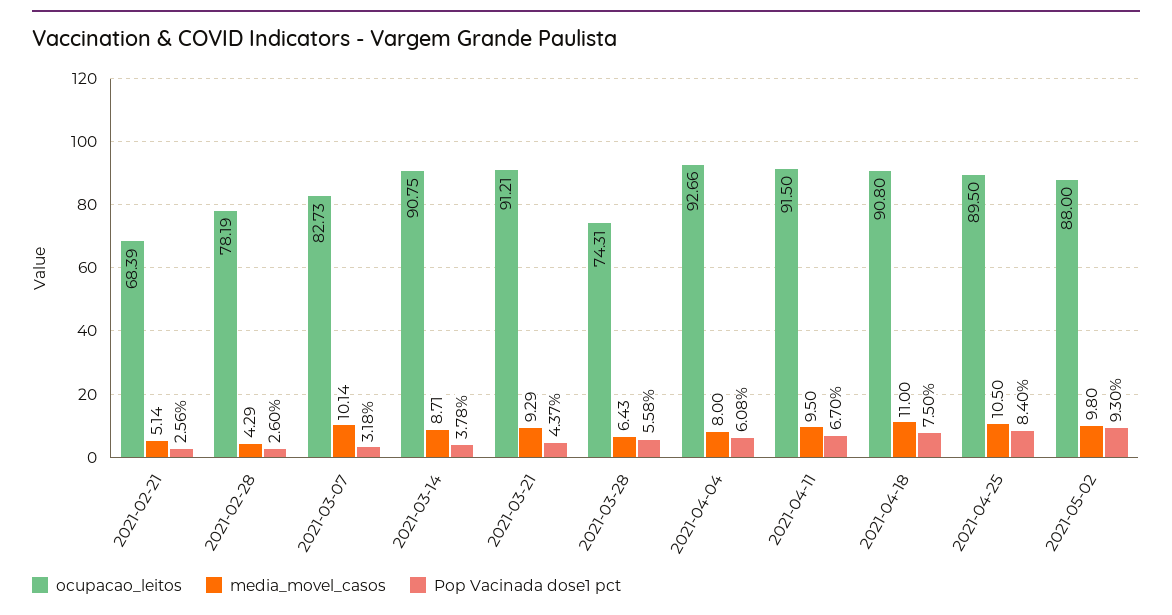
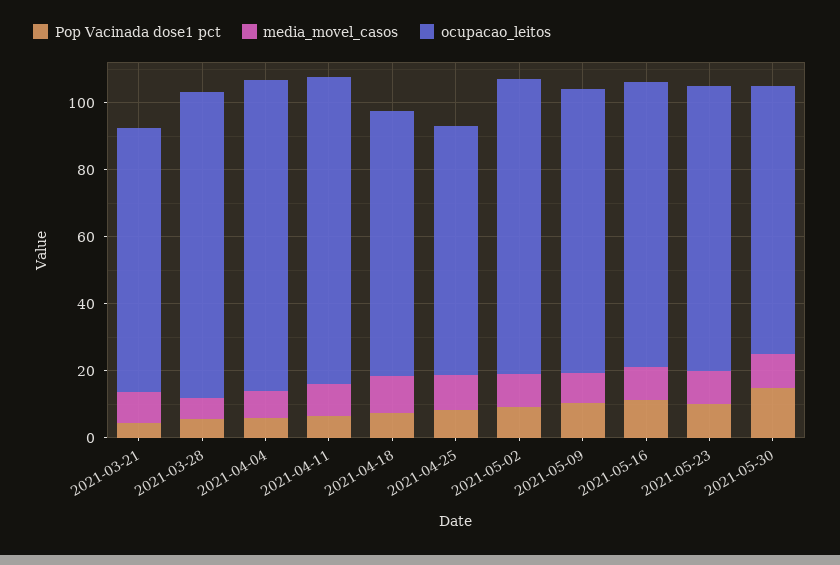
ocupacao_leitos, 2021-02-21: 68.39 -> none
media_movel_casos, 2021-02-21: 5.14 -> none
Pop Vacinada dose1 pct, 2021-02-21: 2.56 -> none
ocupacao_leitos, 2021-02-28: 78.19 -> none
media_movel_casos, 2021-02-28: 4.29 -> none
Pop Vacinada dose1 pct, 2021-02-28: 2.6 -> none
ocupacao_leitos, 2021-03-07: 82.73 -> none
media_movel_casos, 2021-03-07: 10.14 -> none
Pop Vacinada dose1 pct, 2021-03-07: 3.18 -> none
ocupacao_leitos, 2021-03-14: 90.75 -> none
media_movel_casos, 2021-03-14: 8.71 -> none
Pop Vacinada dose1 pct, 2021-03-14: 3.78 -> none
ocupacao_leitos, 2021-03-21: 91.21 -> 80
ocupacao_leitos, 2021-03-28: 74.31 -> 90
ocupacao_leitos, 2021-04-18: 90.8 -> 80
ocupacao_leitos, 2021-04-25: 89.5 -> 75
Pop Vacinada dose1 pct, 2021-05-09: none -> 10
media_movel_casos, 2021-05-09: none -> 10
ocupacao_leitos, 2021-05-09: none -> 85
Pop Vacinada dose1 pct, 2021-05-16: none -> 10
media_movel_casos, 2021-05-16: none -> 10
ocupacao_leitos, 2021-05-16: none -> 85
Pop Vacinada dose1 pct, 2021-05-23: none -> 10
media_movel_casos, 2021-05-23: none -> 10
ocupacao_leitos, 2021-05-23: none -> 85
Pop Vacinada dose1 pct, 2021-05-30: none -> 15
media_movel_casos, 2021-05-30: none -> 10
ocupacao_leitos, 2021-05-30: none -> 80

